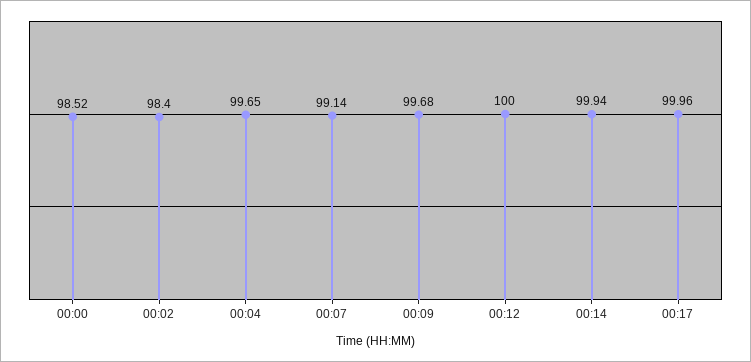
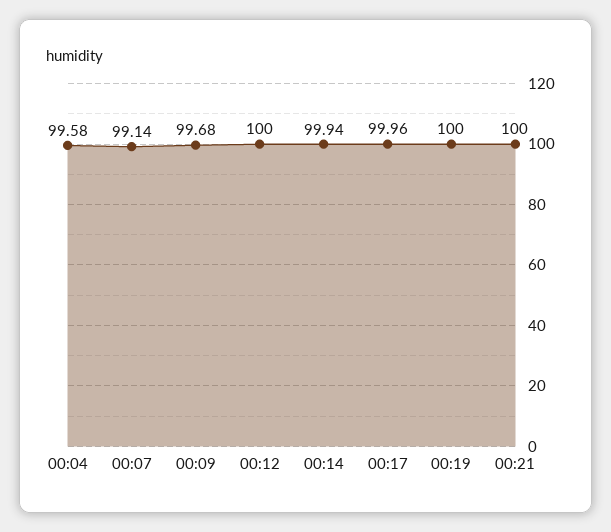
00:00: 98.52 -> none
00:02: 98.4 -> none
00:04: 99.65 -> 99.58
00:19: none -> 100
00:21: none -> 100

